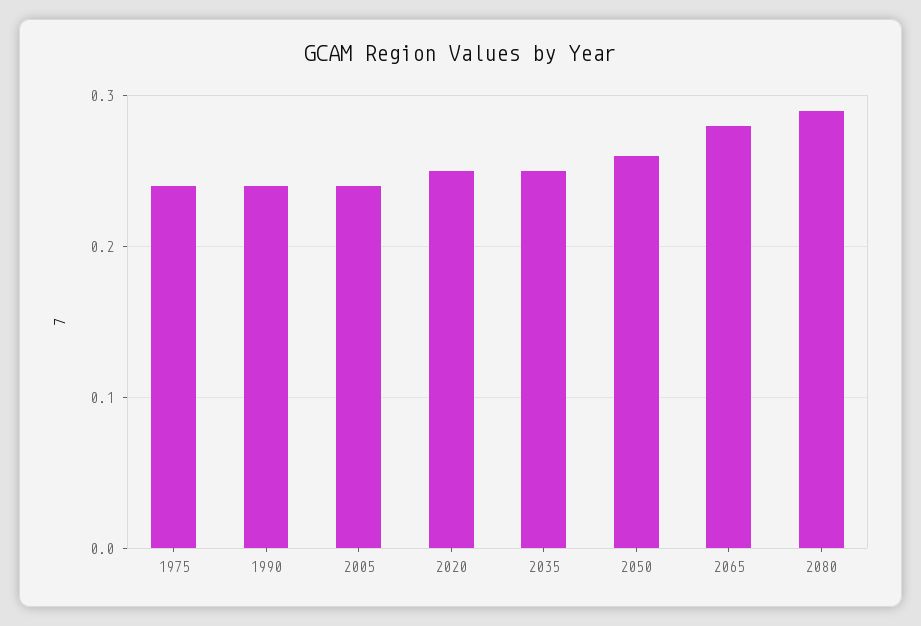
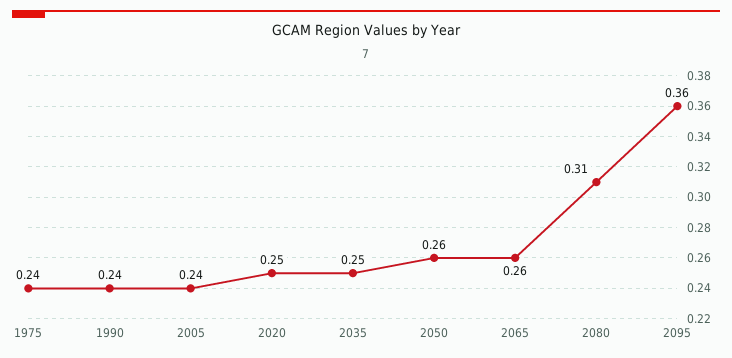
2065: 0.28 -> 0.26
2080: 0.29 -> 0.31
2095: none -> 0.36

